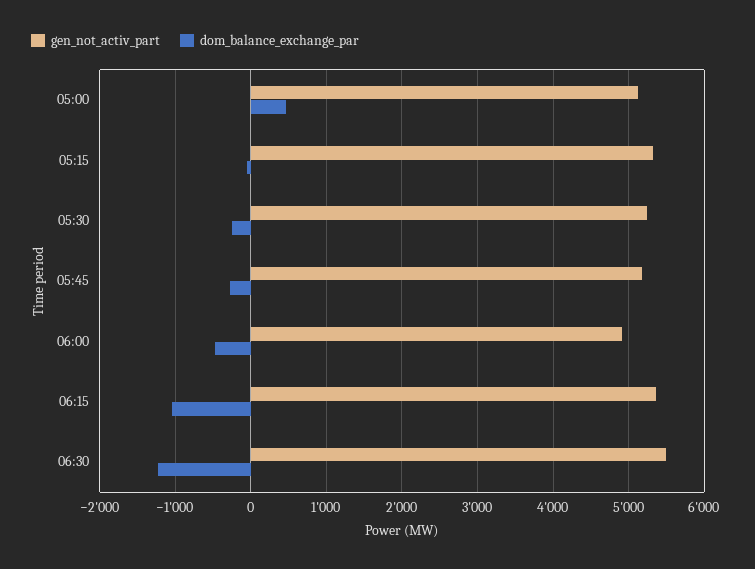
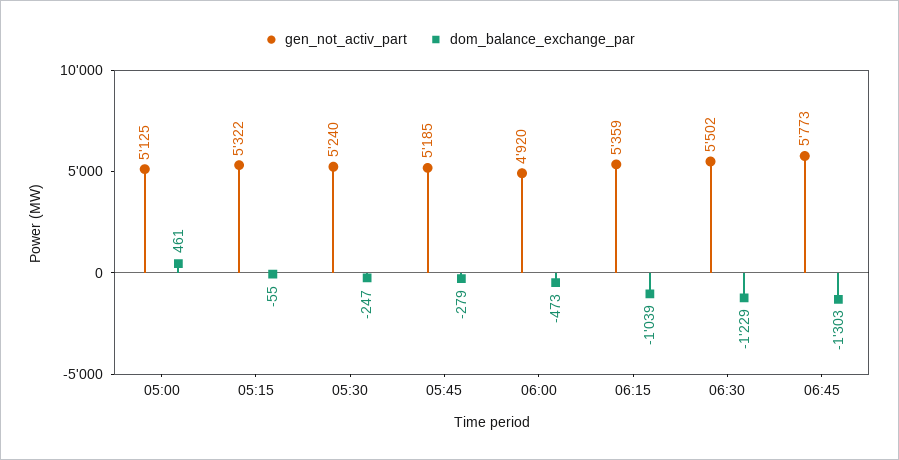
gen_not_activ_part, 06:45: none -> 5773
dom_balance_exchange_par, 06:45: none -> -1303

